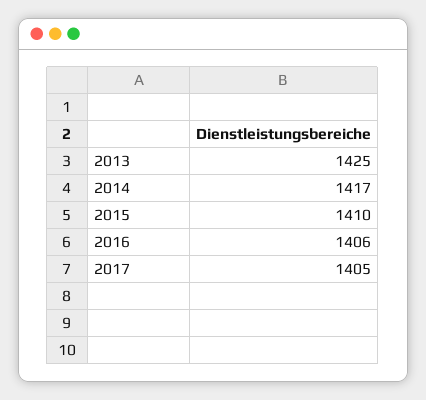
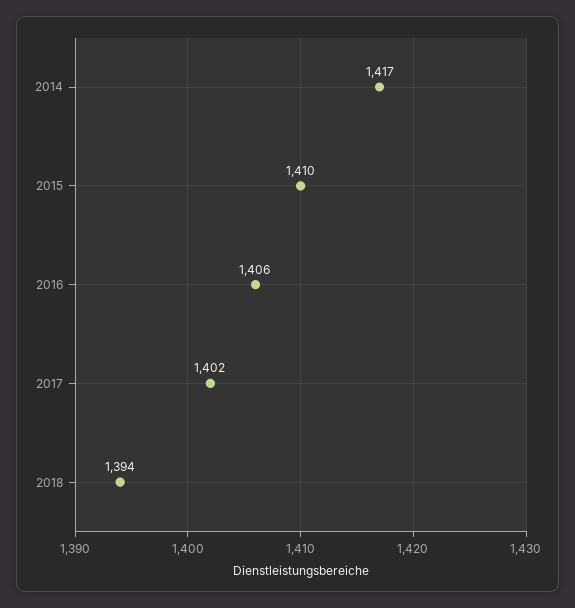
2013: 1425 -> none
2017: 1405 -> 1402
2018: none -> 1394

